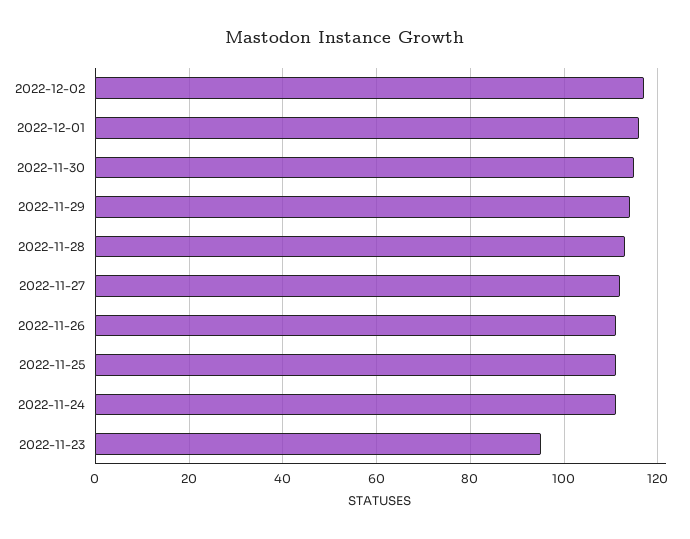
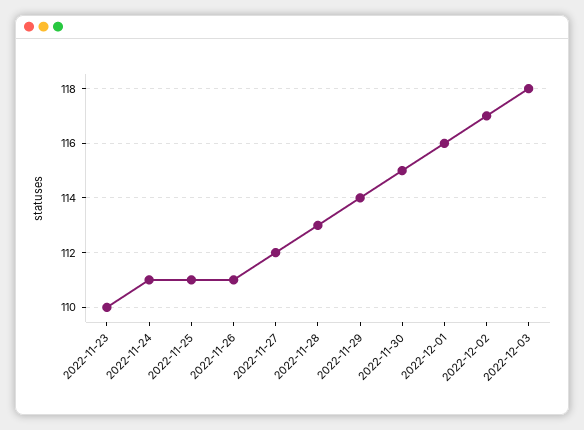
2022-11-23: 95 -> 110
2022-12-03: none -> 118

